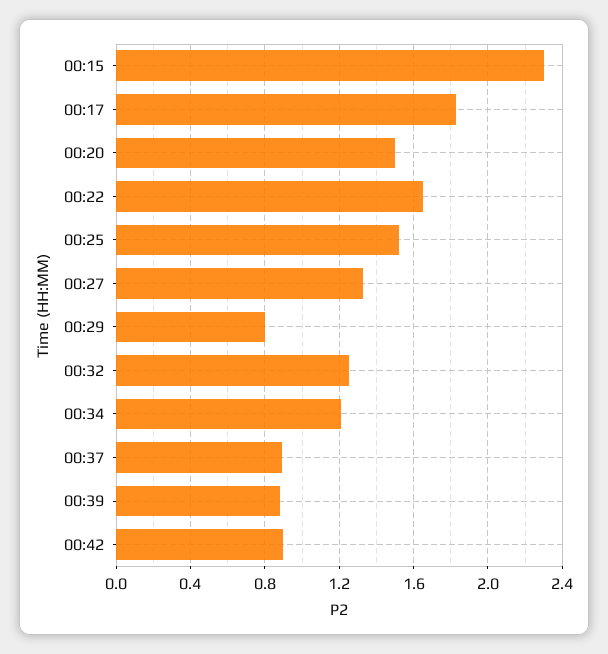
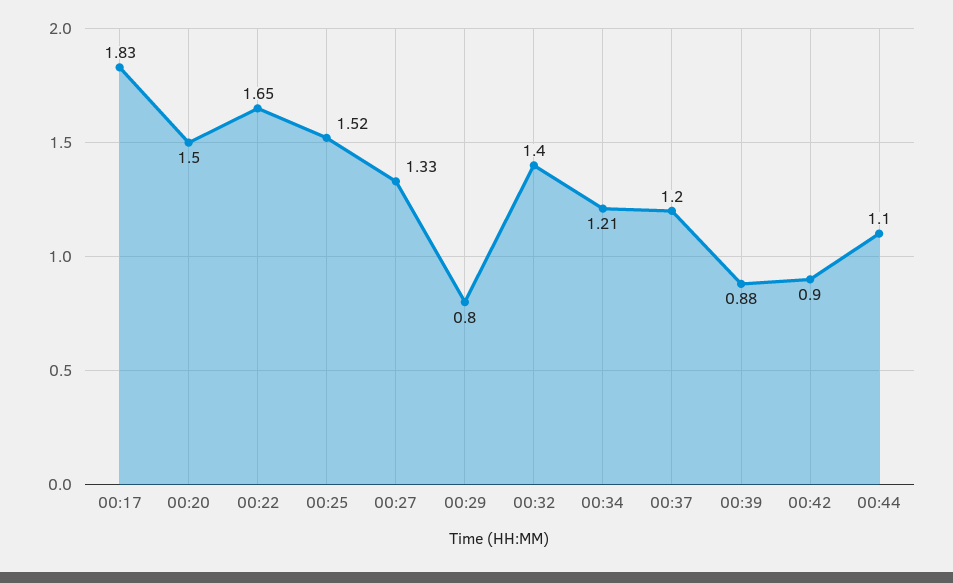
00:15: 2.3 -> none
00:32: 1.25 -> 1.4
00:37: 0.9 -> 1.2
00:44: none -> 1.1

